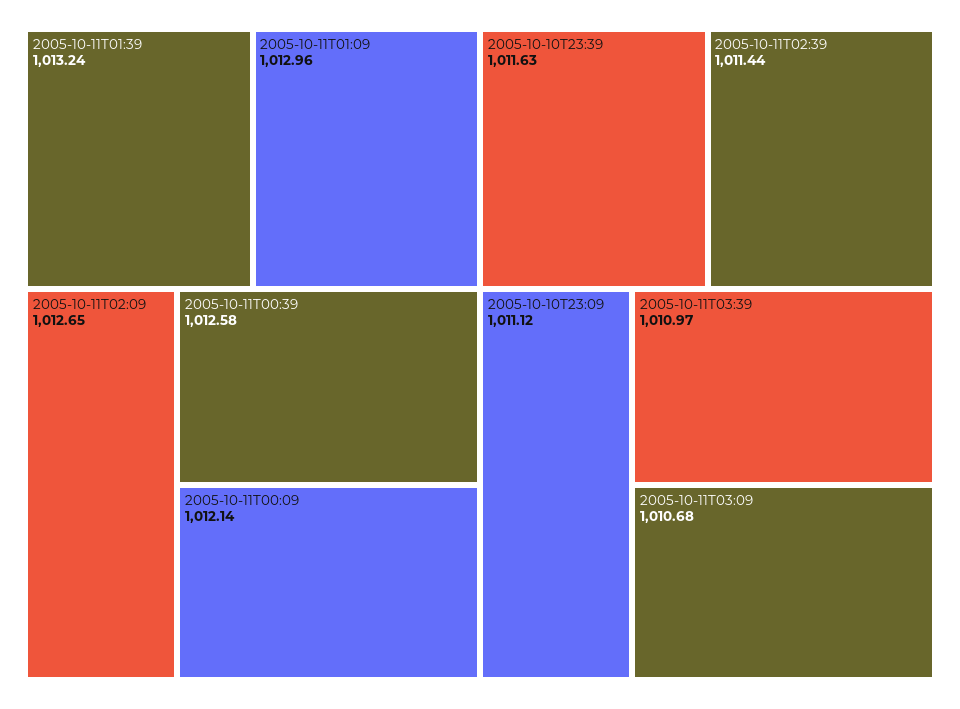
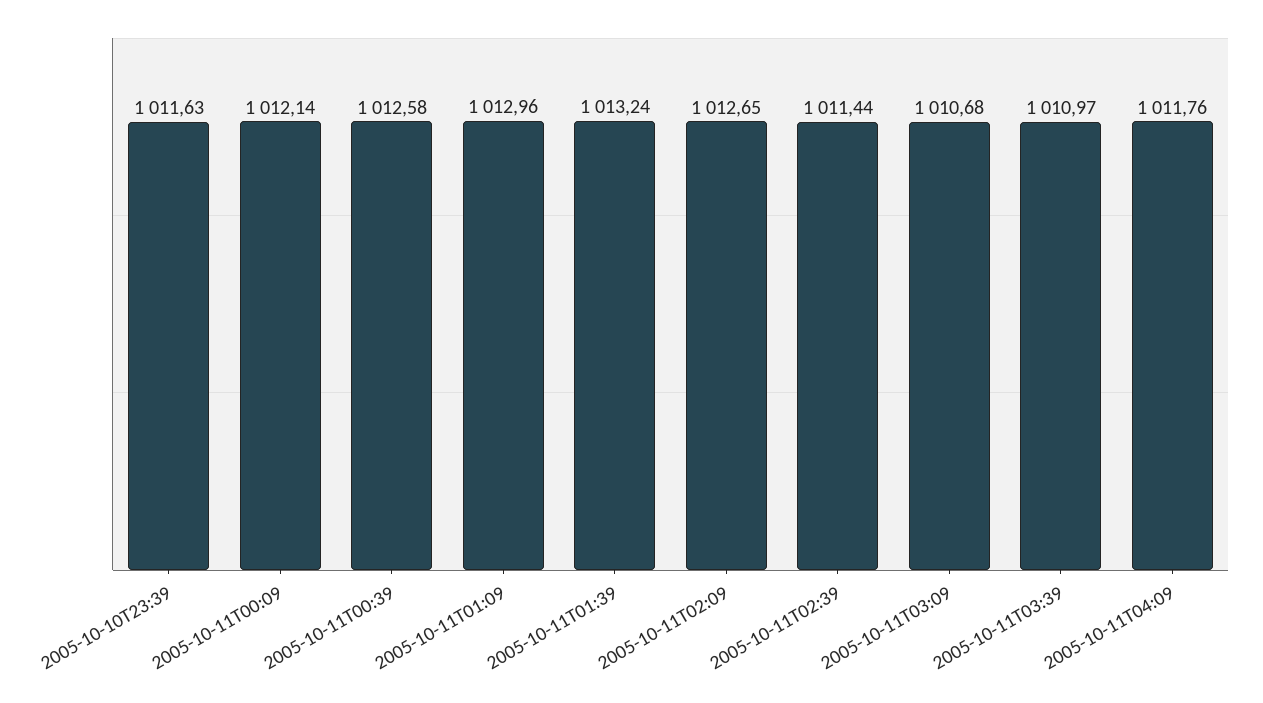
2005-10-10T23:09: 1011.12 -> none
2005-10-11T04:09: none -> 1011.76

